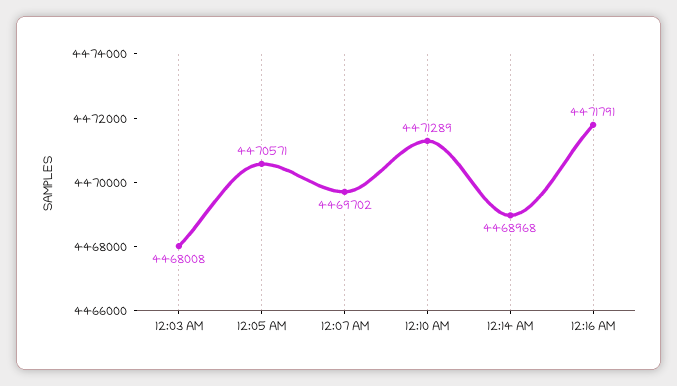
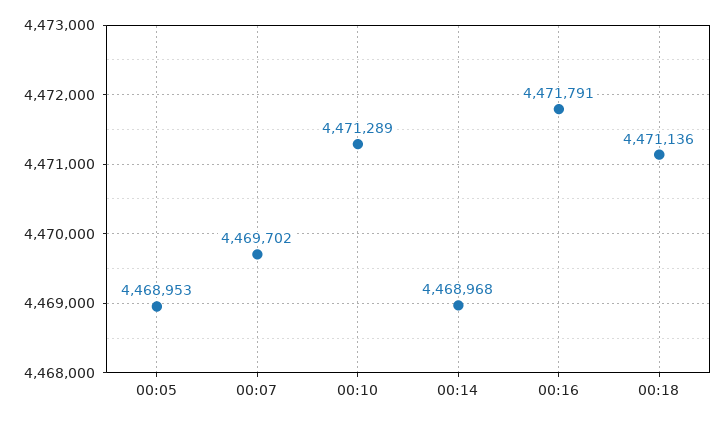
12:03 AM: 4468008 -> none
12:05 AM: 4470571 -> 4468953
00:18: none -> 4471136

